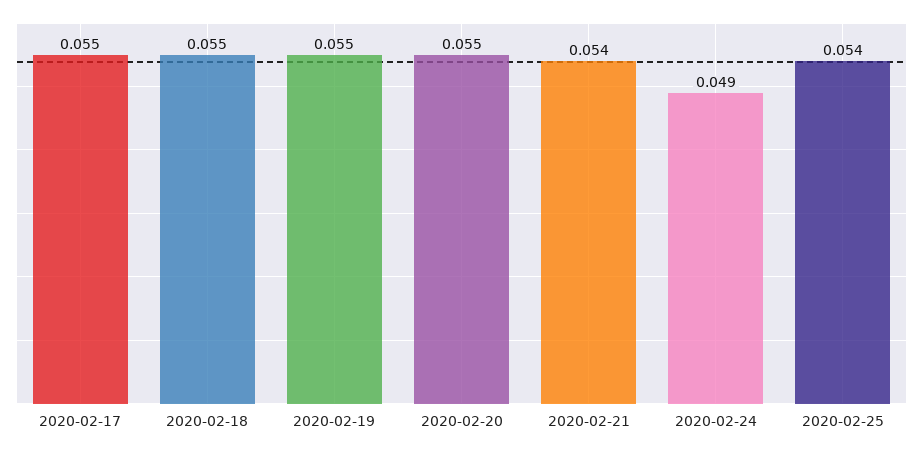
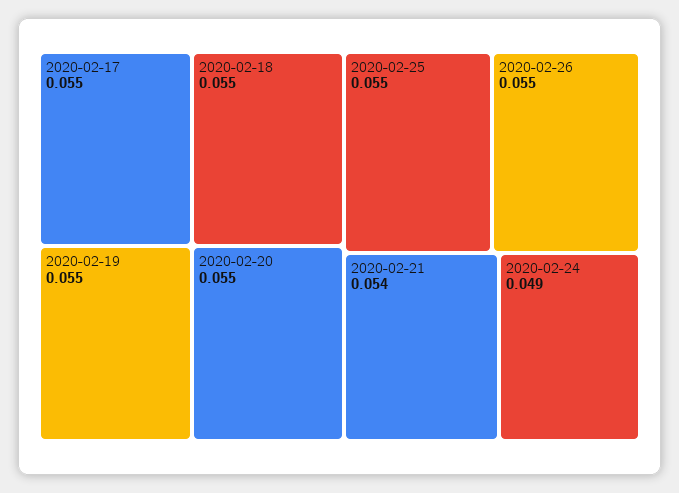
2020-02-25: 0.054 -> 0.055
2020-02-26: none -> 0.055

